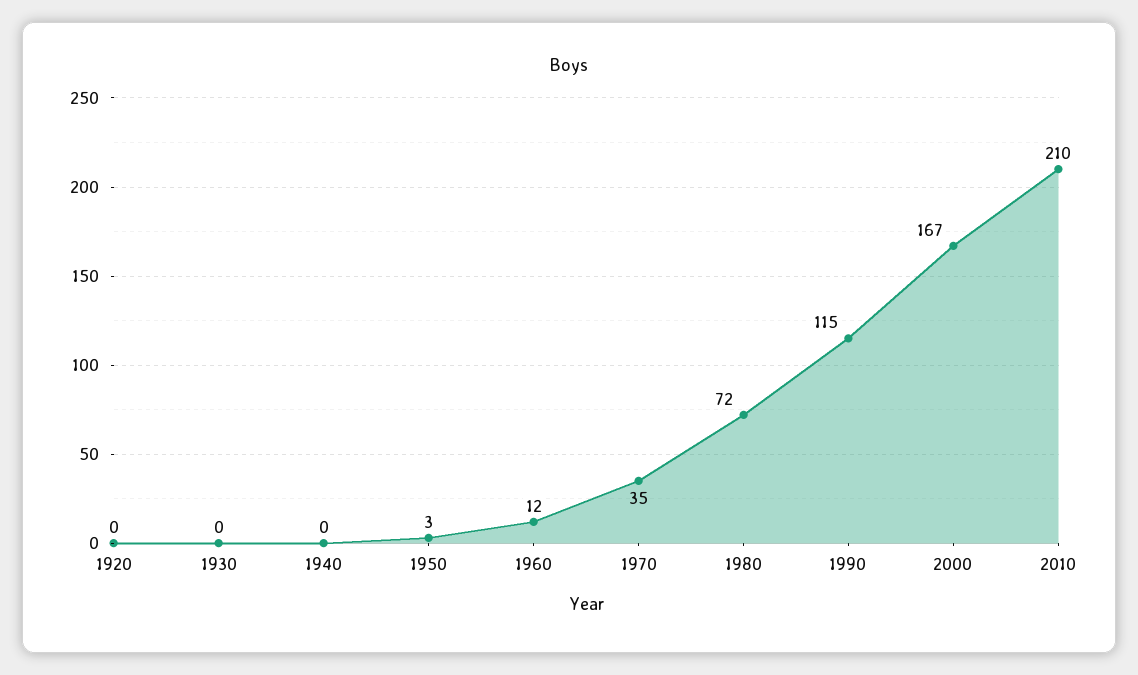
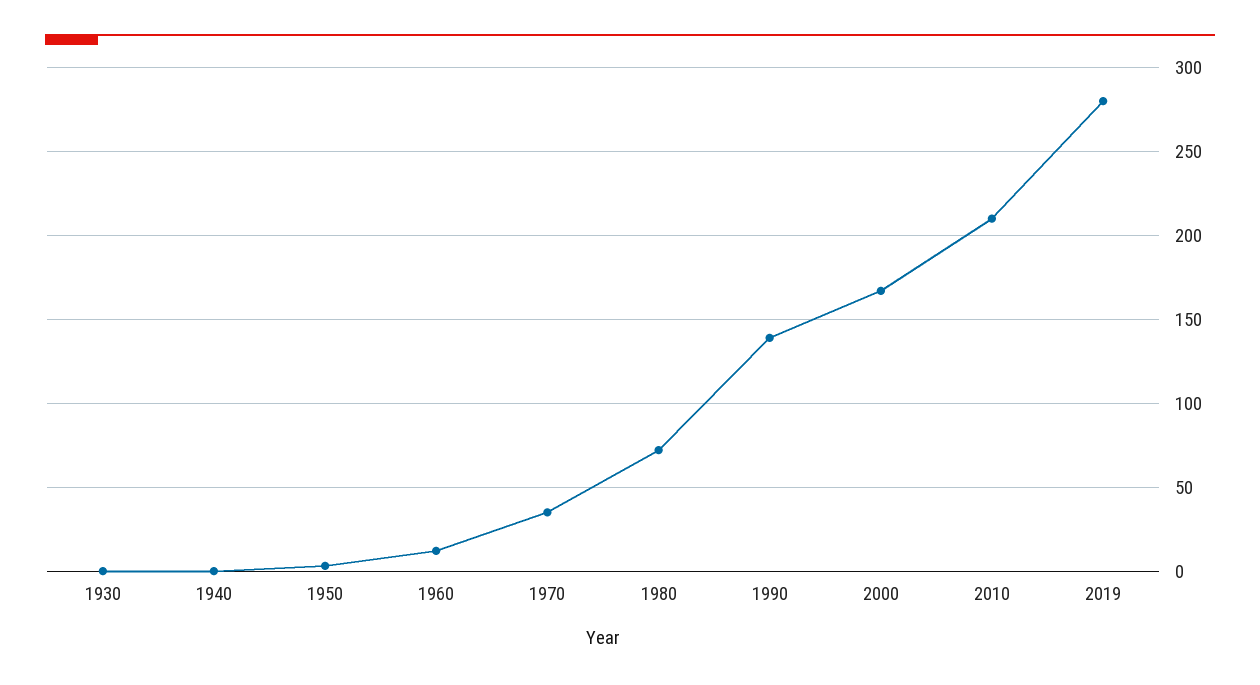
1920: 0 -> none
1990: 115 -> 140
2019: none -> 280

